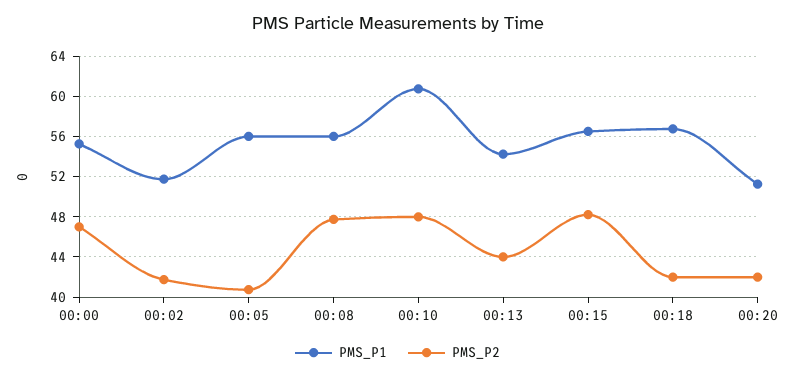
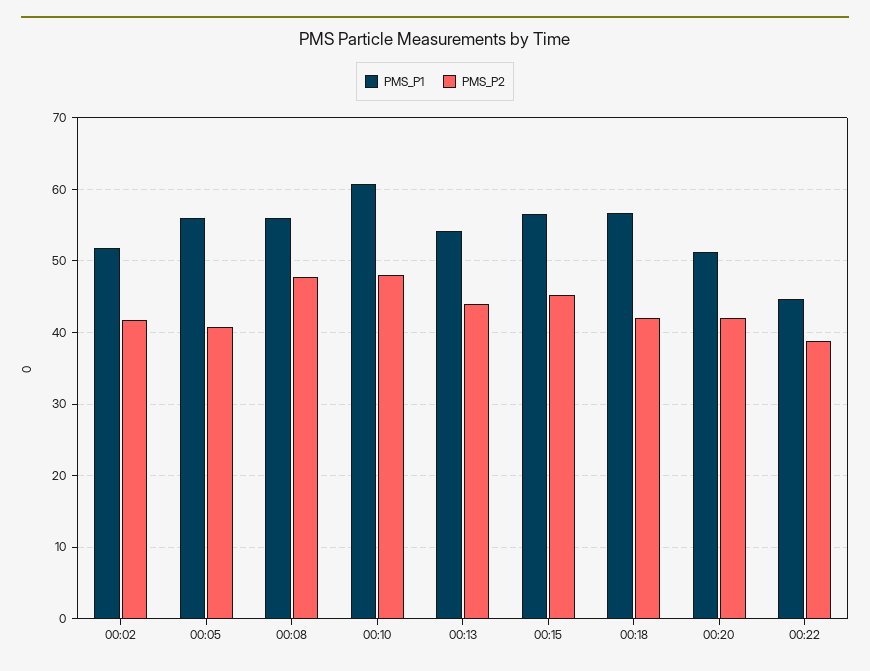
PMS_P1, 00:00: 55 -> none
PMS_P2, 00:00: 47 -> none
PMS_P2, 00:15: 48 -> 45
PMS_P1, 00:22: none -> 45
PMS_P2, 00:22: none -> 39

